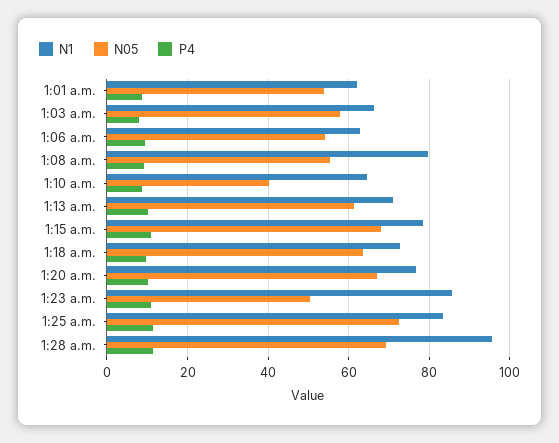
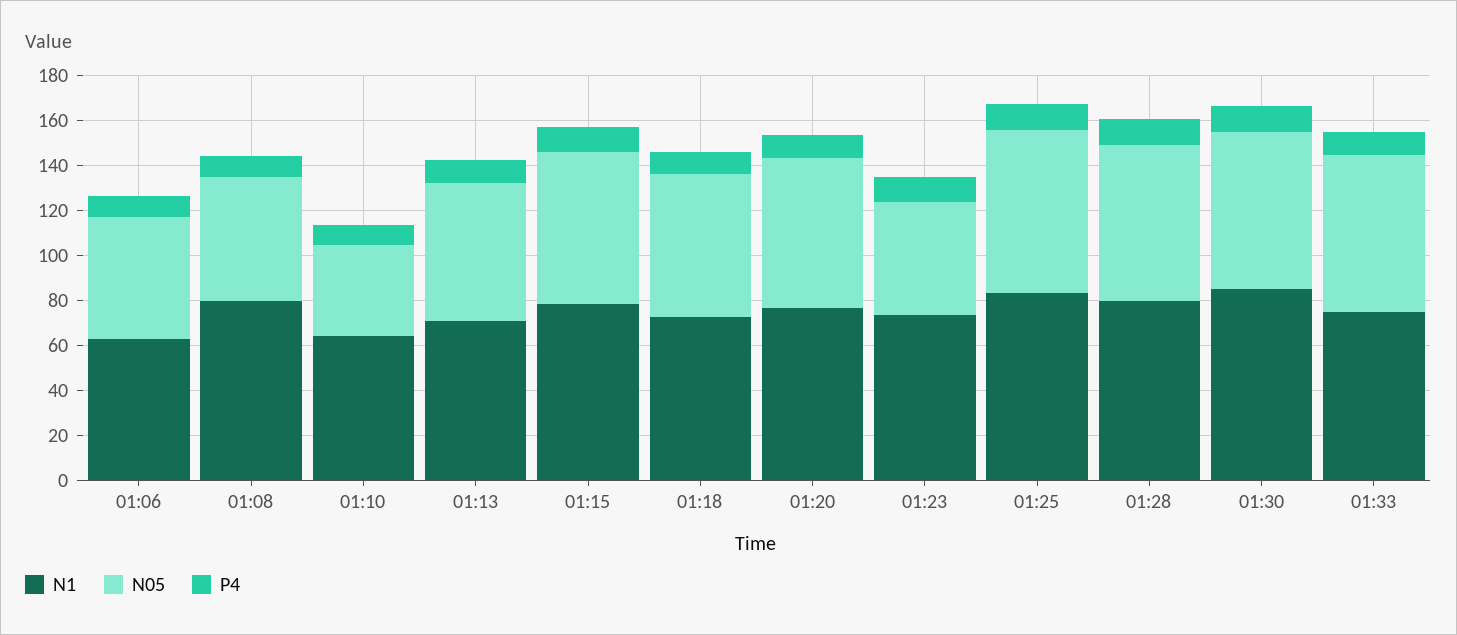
N1, 1:01 a.m.: 62 -> none
N05, 1:01 a.m.: 54 -> none
P4, 1:01 a.m.: 8 -> none
N1, 1:03 a.m.: 66 -> none
N05, 1:03 a.m.: 58 -> none
P4, 1:03 a.m.: 8 -> none
N1, 1:23 a.m.: 86 -> 75
N1, 1:28 a.m.: 96 -> 80
N1, 01:30: none -> 85
N05, 01:30: none -> 70
P4, 01:30: none -> 10
N1, 01:33: none -> 75
N05, 01:33: none -> 70
P4, 01:33: none -> 10

